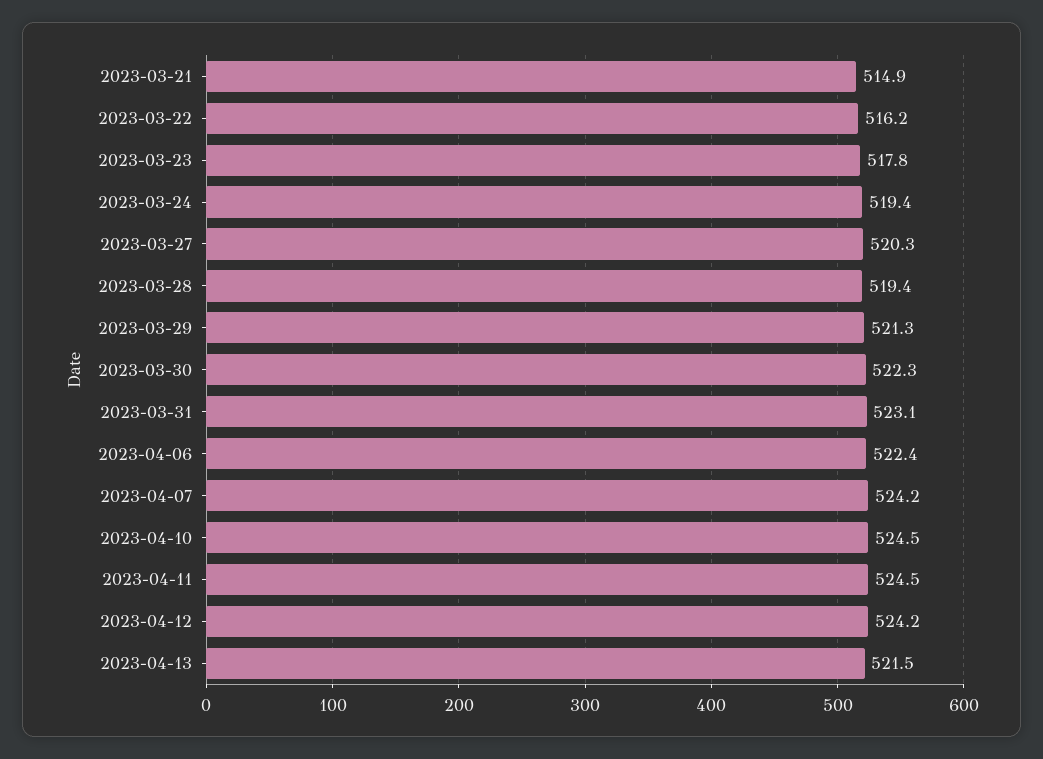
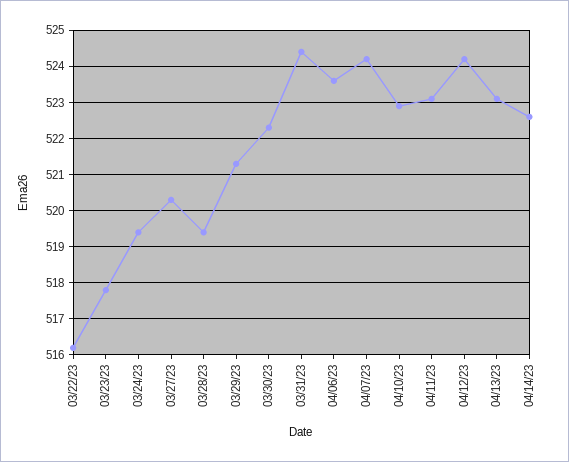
2023-03-21: 514.9 -> none
2023-03-31: 523.1 -> 524.5
2023-04-06: 522.4 -> 523.5
2023-04-10: 524.5 -> 523
2023-04-11: 524.5 -> 523
2023-04-13: 521.5 -> 523
04/14/23: none -> 522.5

